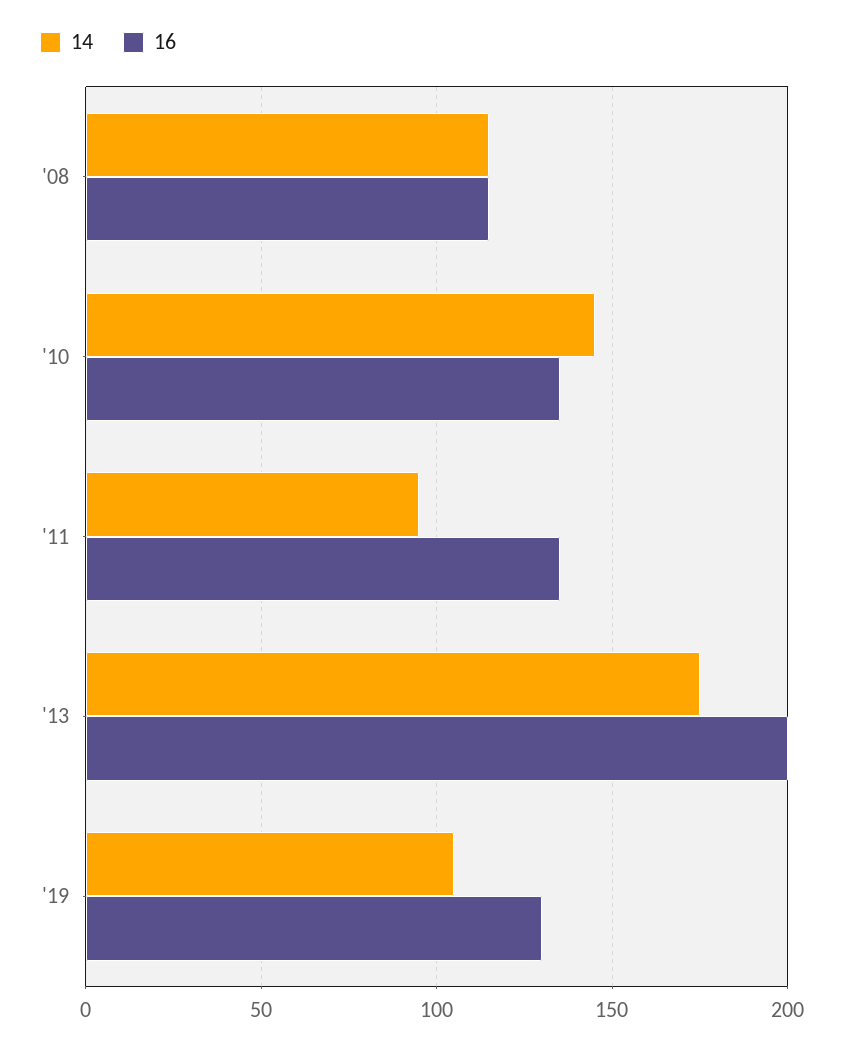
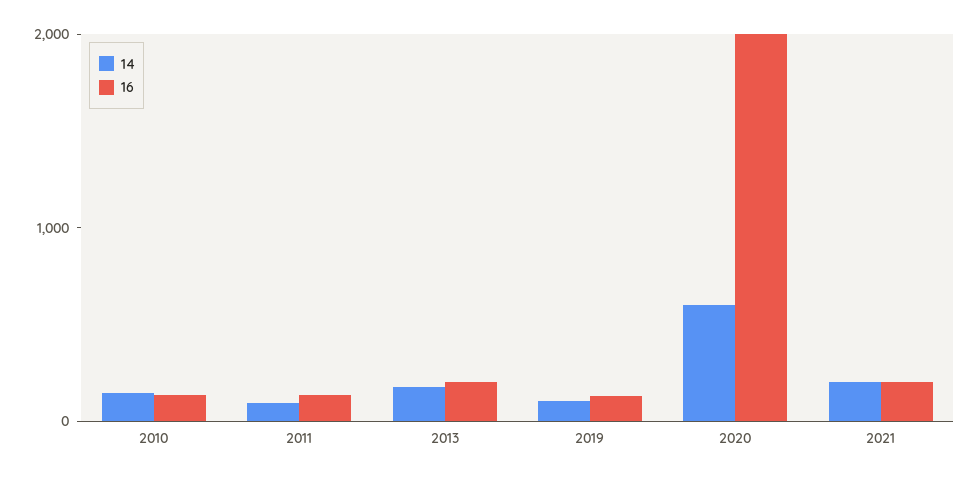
14, '08: 115 -> none
16, '08: 115 -> none
14, 2020: none -> 600
16, 2020: none -> 2000
14, 2021: none -> 200
16, 2021: none -> 200

